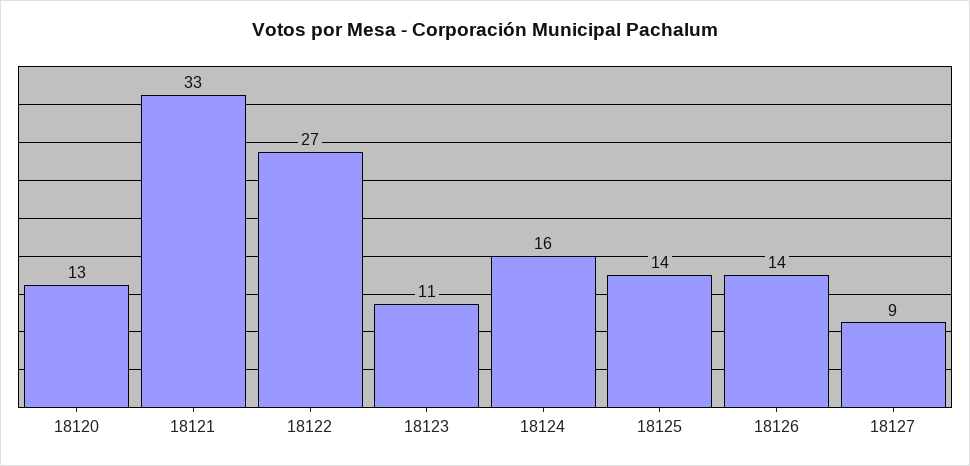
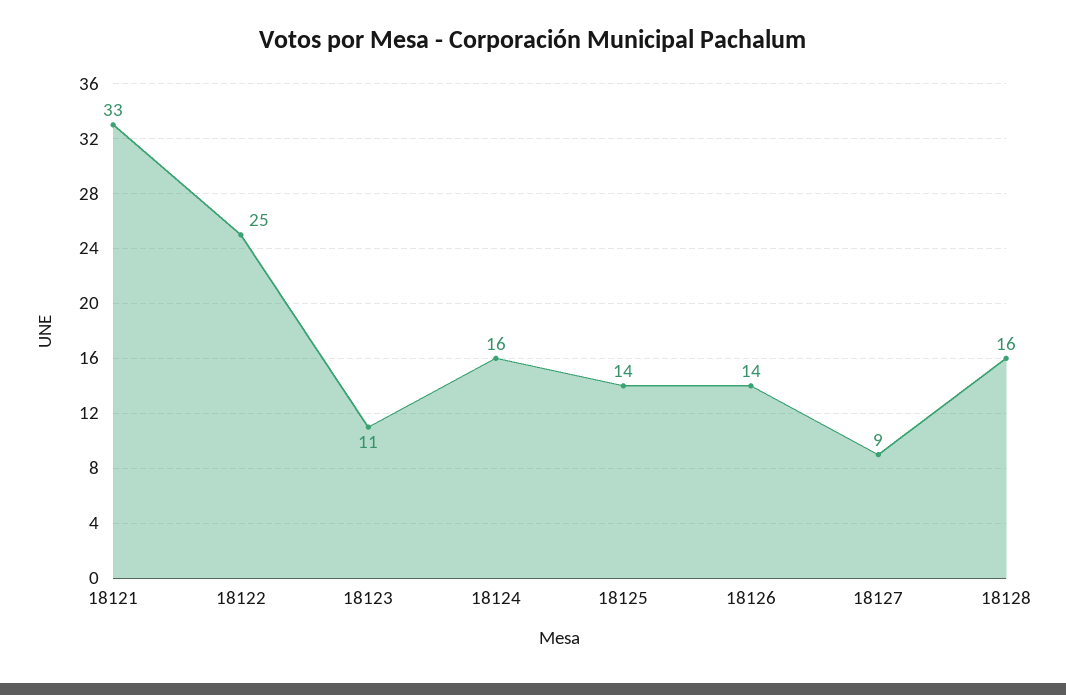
18120: 13 -> none
18122: 27 -> 25
18128: none -> 16

